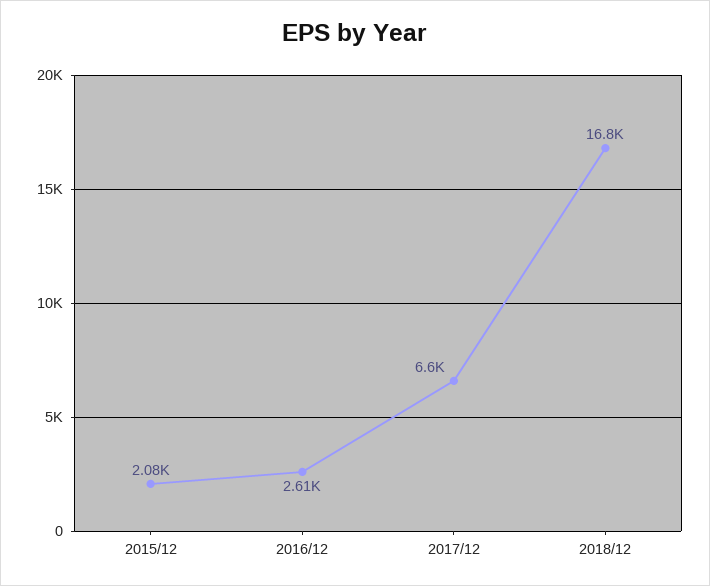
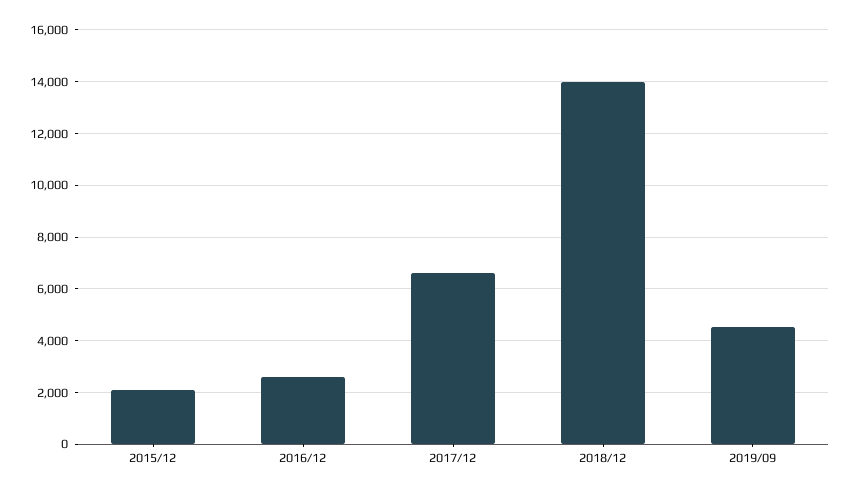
2018/12: 16800 -> 14000
2019/09: none -> 4500

